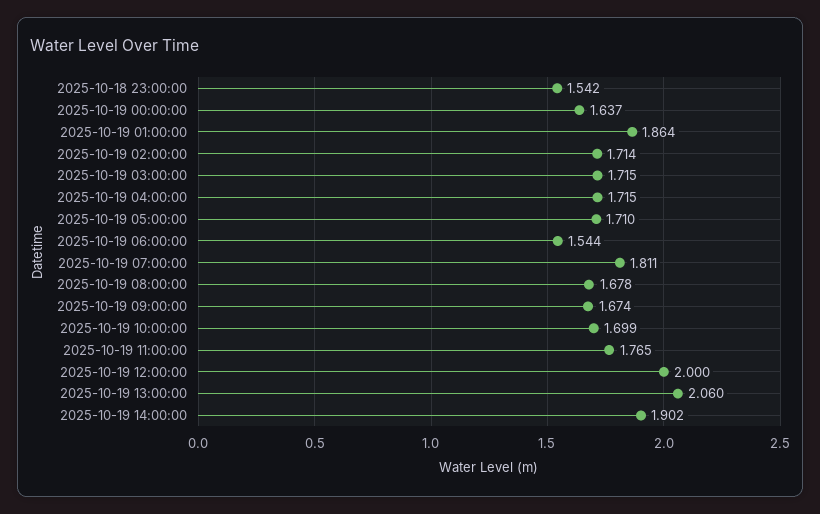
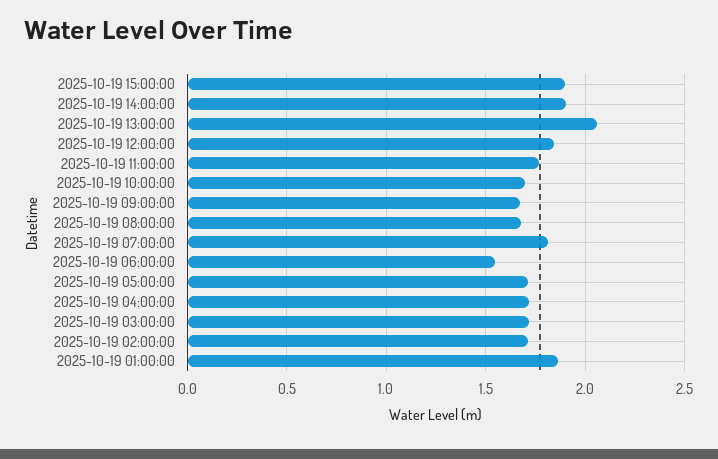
2025-10-18 23:00:00: 1.542 -> none
2025-10-19 00:00:00: 1.637 -> none
2025-10-19 12:00:00: 2 -> 1.85
2025-10-19 15:00:00: none -> 1.9

